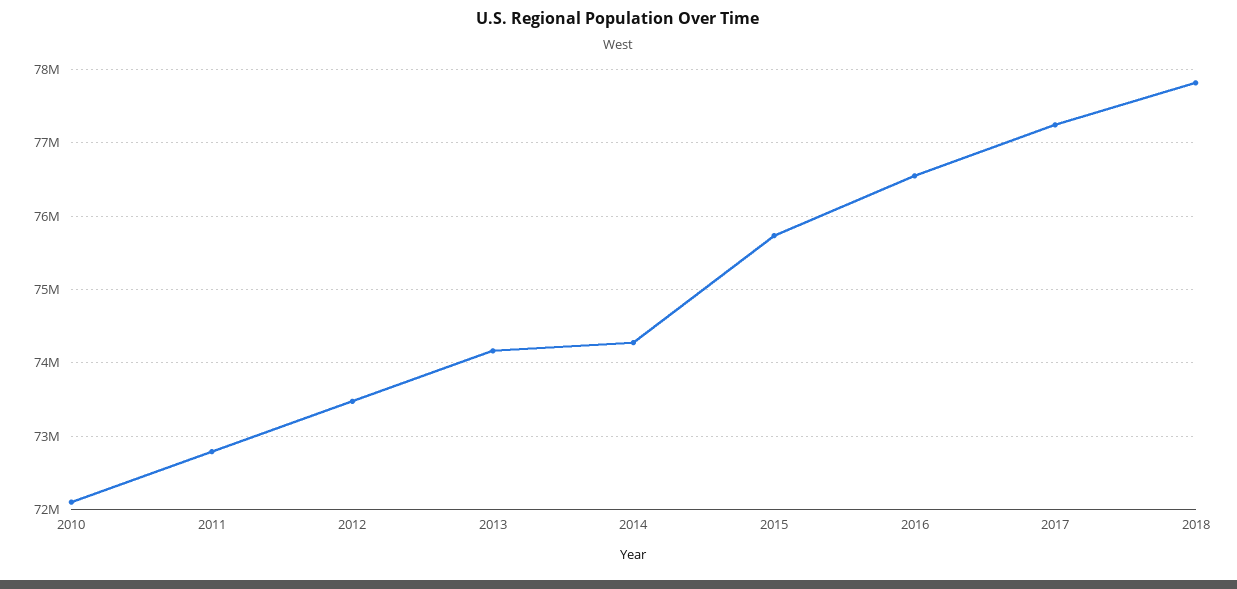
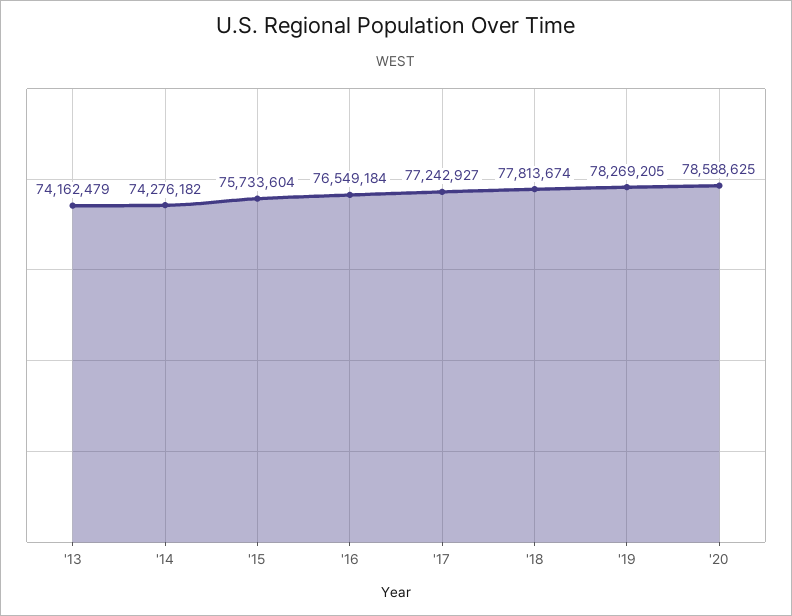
2010: 72100000 -> none
2011: 72800000 -> none
2012: 73500000 -> none
'19: none -> 78269205
'20: none -> 78588625

